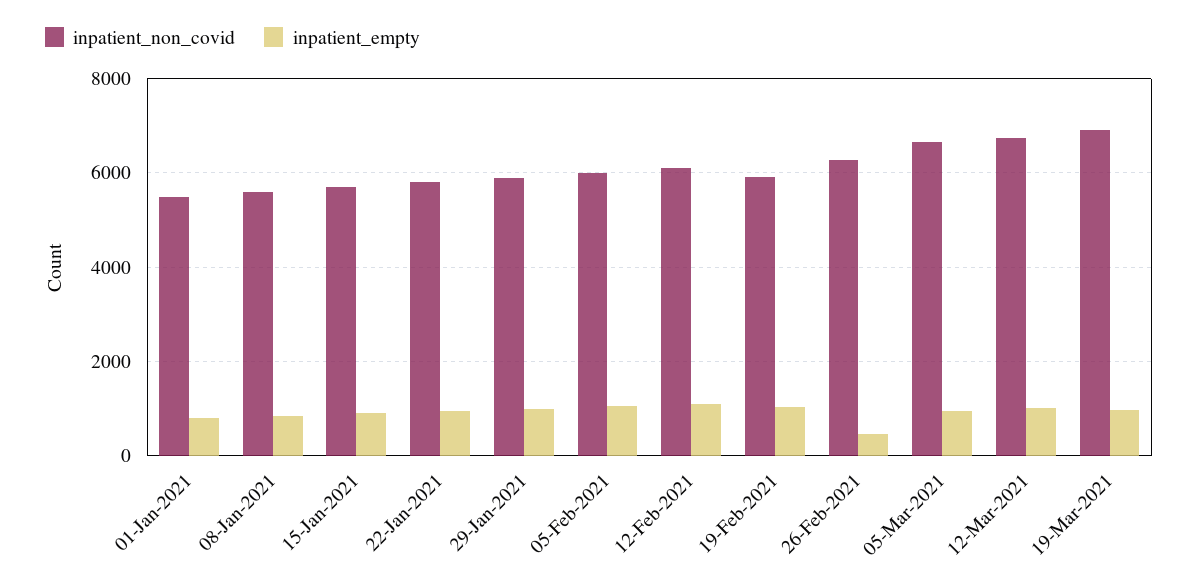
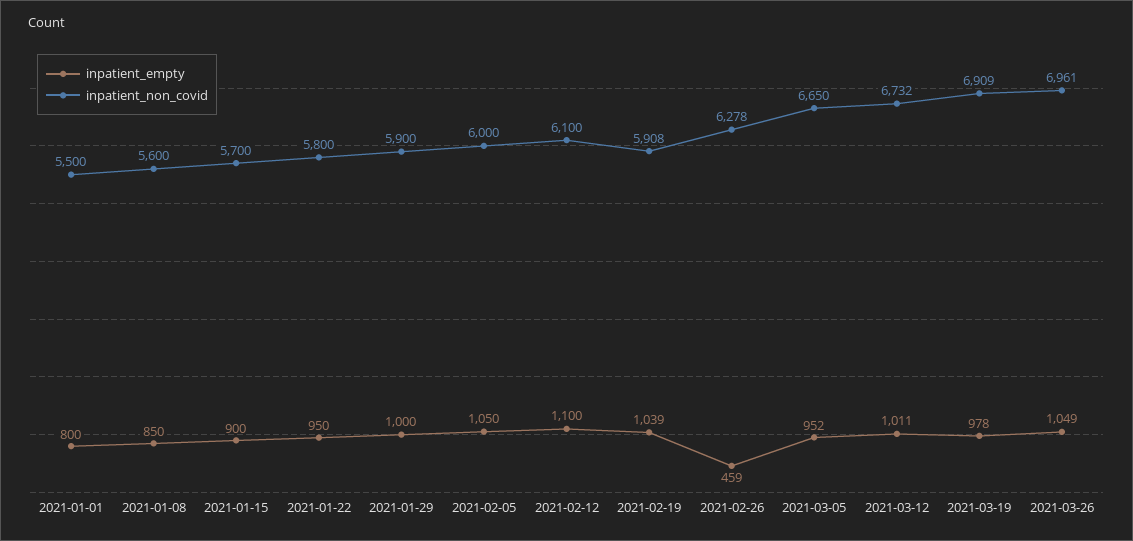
inpatient_empty, 2021-03-26: none -> 1049
inpatient_non_covid, 2021-03-26: none -> 6961

